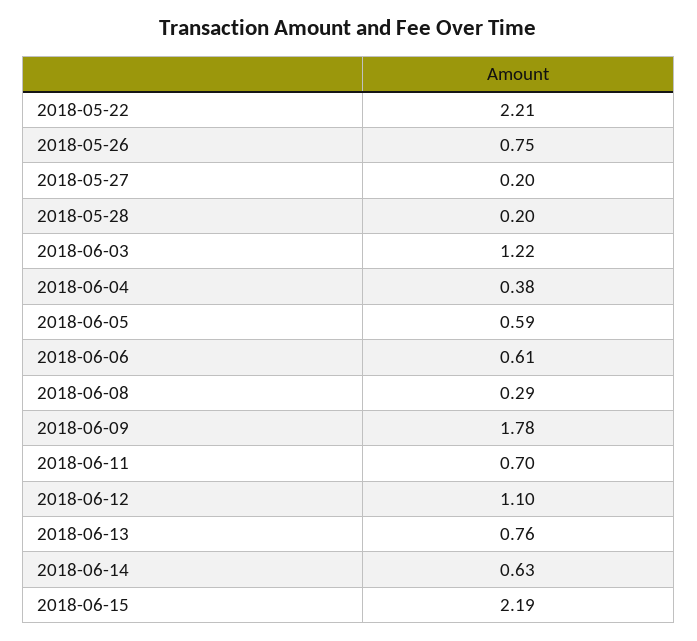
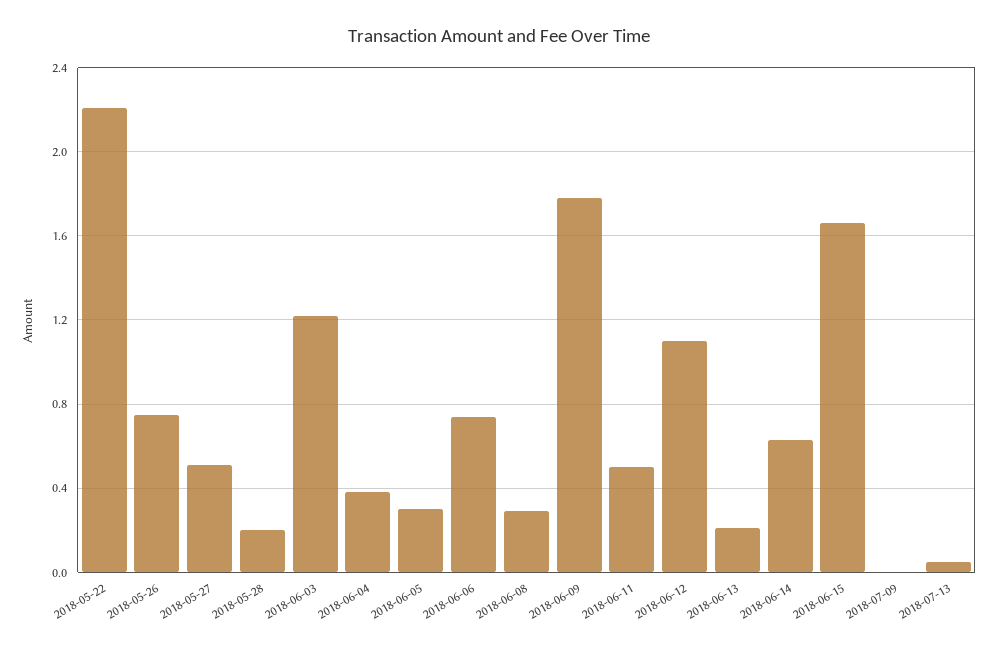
2018-05-27: 0.2 -> 0.5
2018-06-05: 0.59 -> 0.3
2018-06-06: 0.61 -> 0.75
2018-06-11: 0.7 -> 0.5
2018-06-13: 0.76 -> 0.2
2018-06-15: 2.19 -> 1.65
2018-07-09: none -> 0
2018-07-13: none -> 0.05

